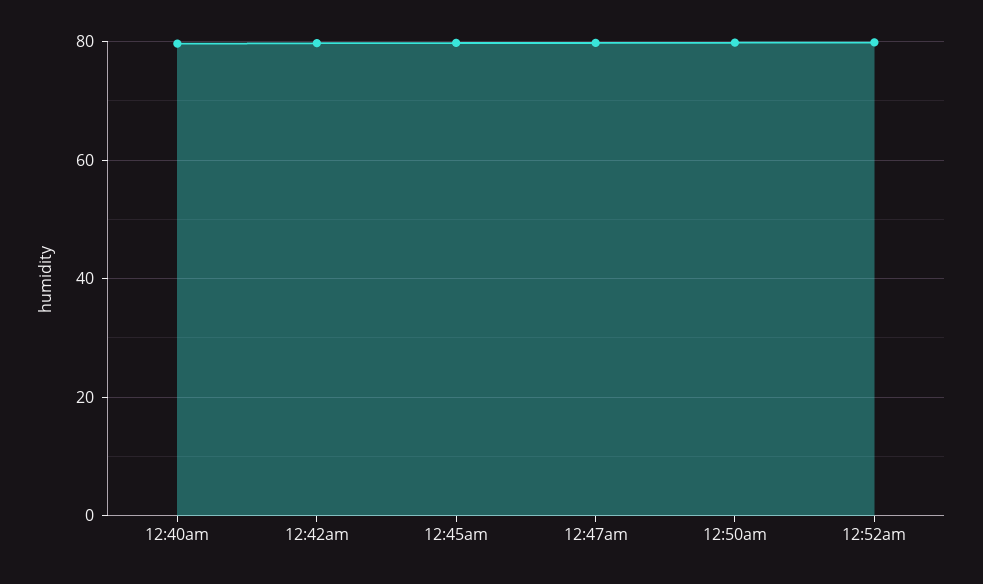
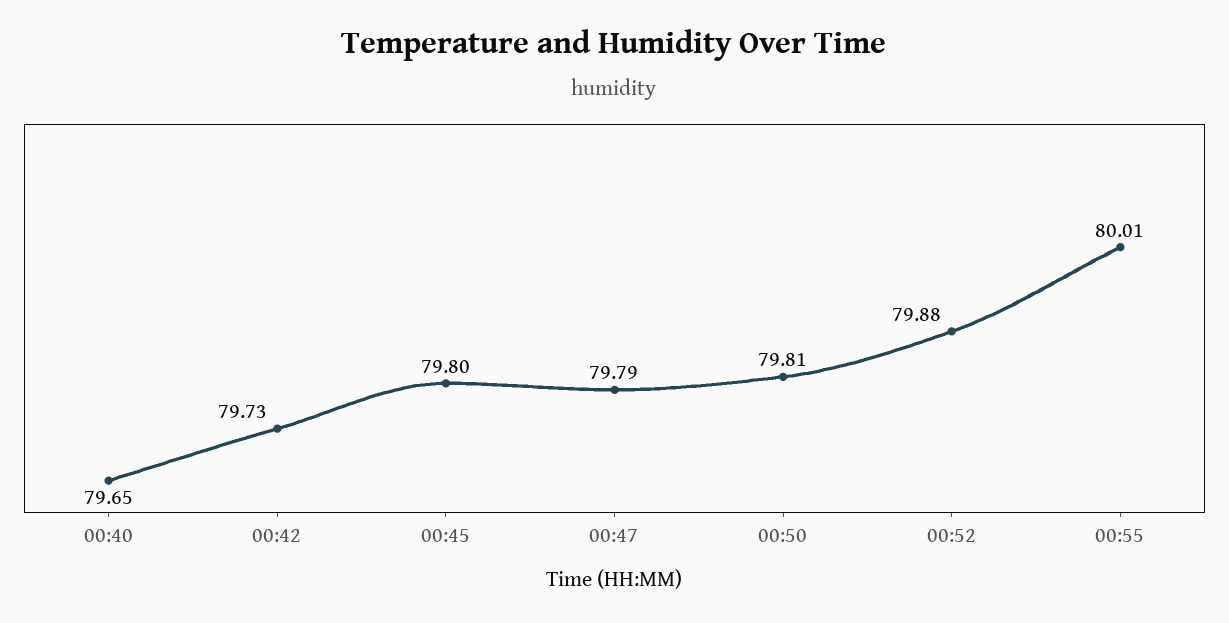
00:55: none -> 80.01

